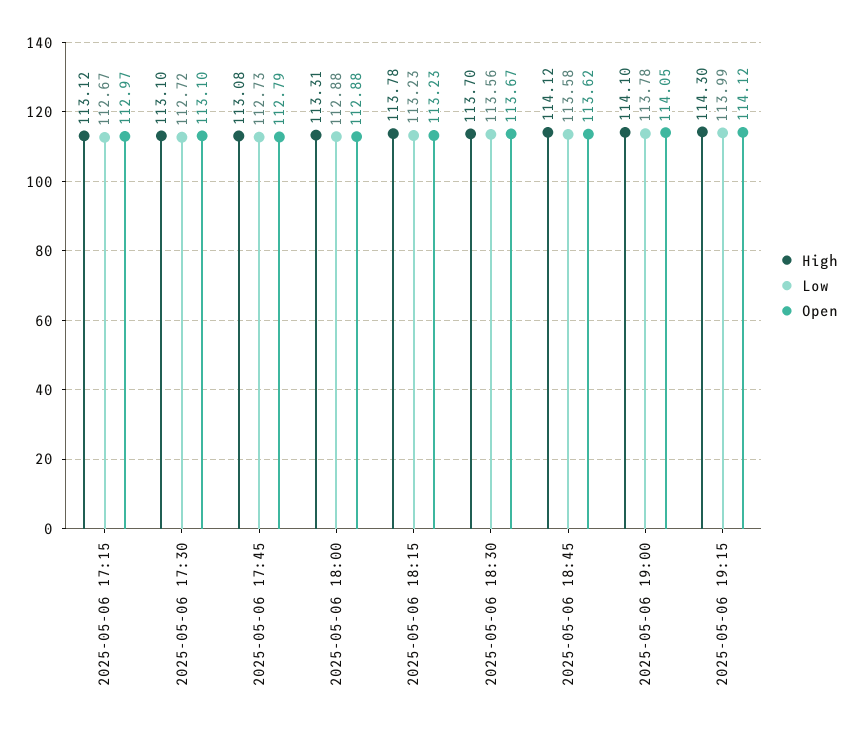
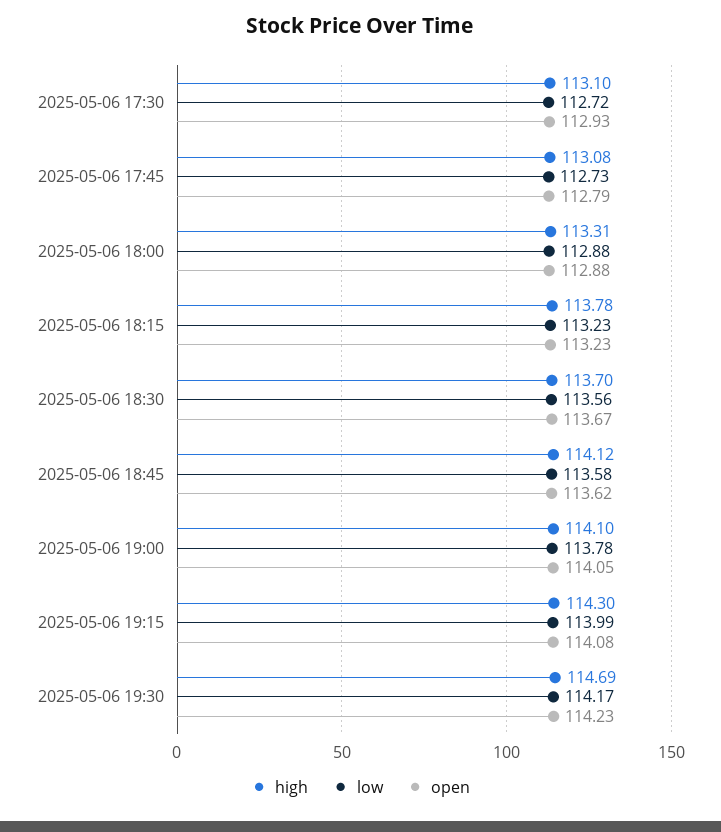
High, 2025-05-06 17:15: 113.12 -> none
Low, 2025-05-06 17:15: 112.67 -> none
Open, 2025-05-06 17:15: 112.97 -> none
Open, 2025-05-06 17:30: 113.1 -> 112.93
Open, 2025-05-06 19:15: 114.12 -> 114.08
High, 2025-05-06 19:30: none -> 114.69
Low, 2025-05-06 19:30: none -> 114.17
Open, 2025-05-06 19:30: none -> 114.23

